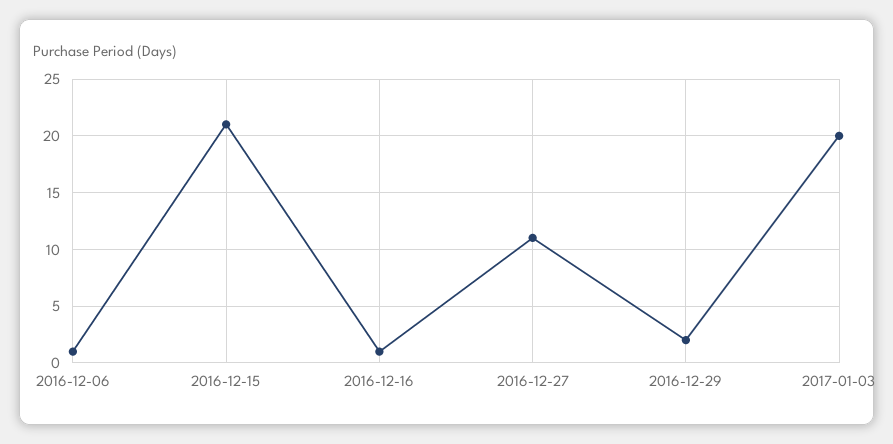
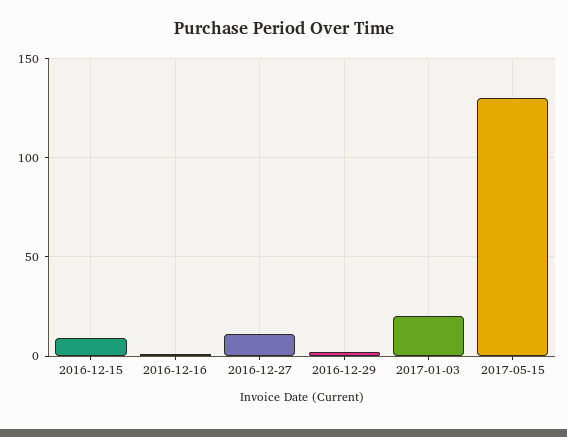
2016-12-06: 1 -> none
2016-12-15: 21 -> 10
2017-05-15: none -> 130

